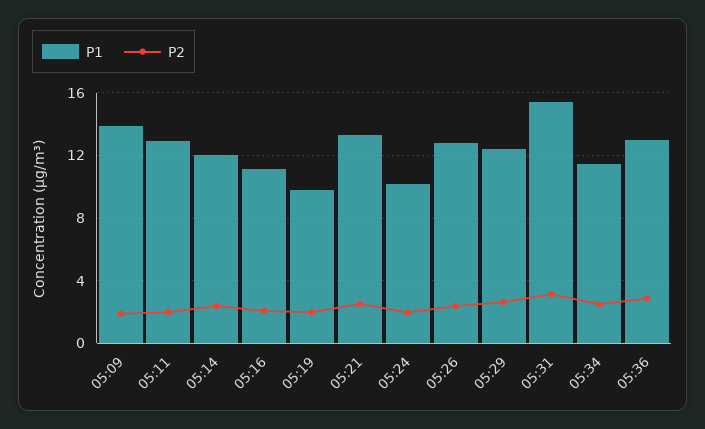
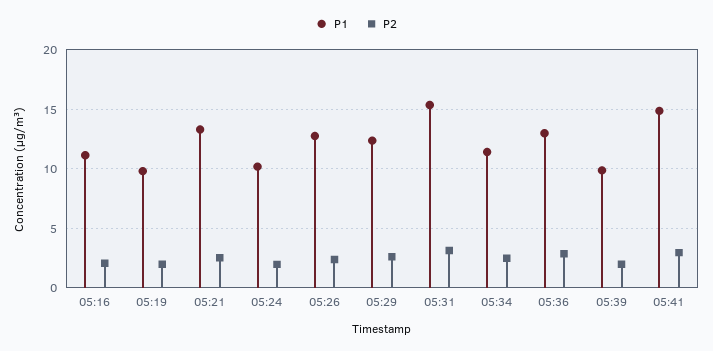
P1, 05:09: 14 -> none
P2, 05:09: 2 -> none
P1, 05:11: 13 -> none
P2, 05:11: 2 -> none
P1, 05:14: 12 -> none
P2, 05:14: 2.5 -> none
P1, 05:39: none -> 10
P2, 05:39: none -> 2
P1, 05:41: none -> 15
P2, 05:41: none -> 3

